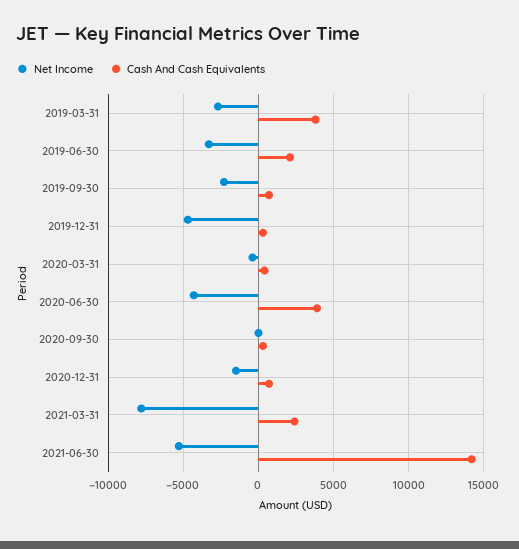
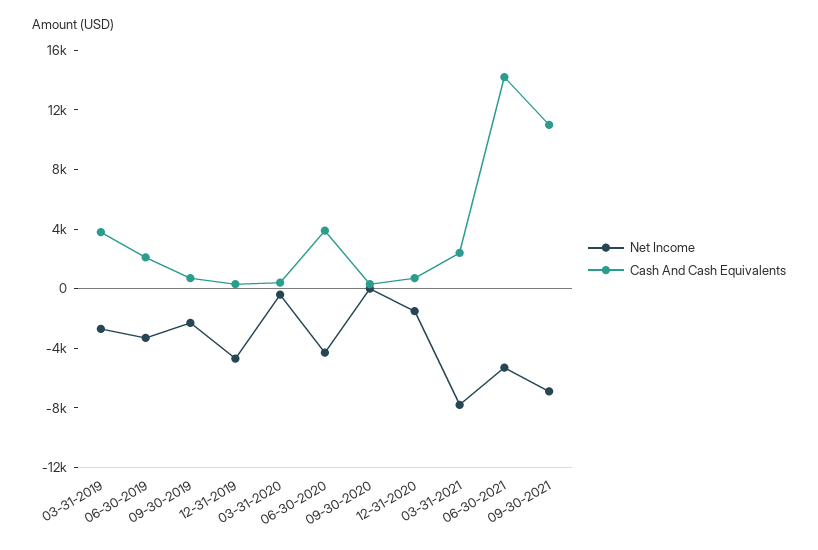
Net Income, 09-30-2021: none -> -7000
Cash And Cash Equivalents, 09-30-2021: none -> 11000

